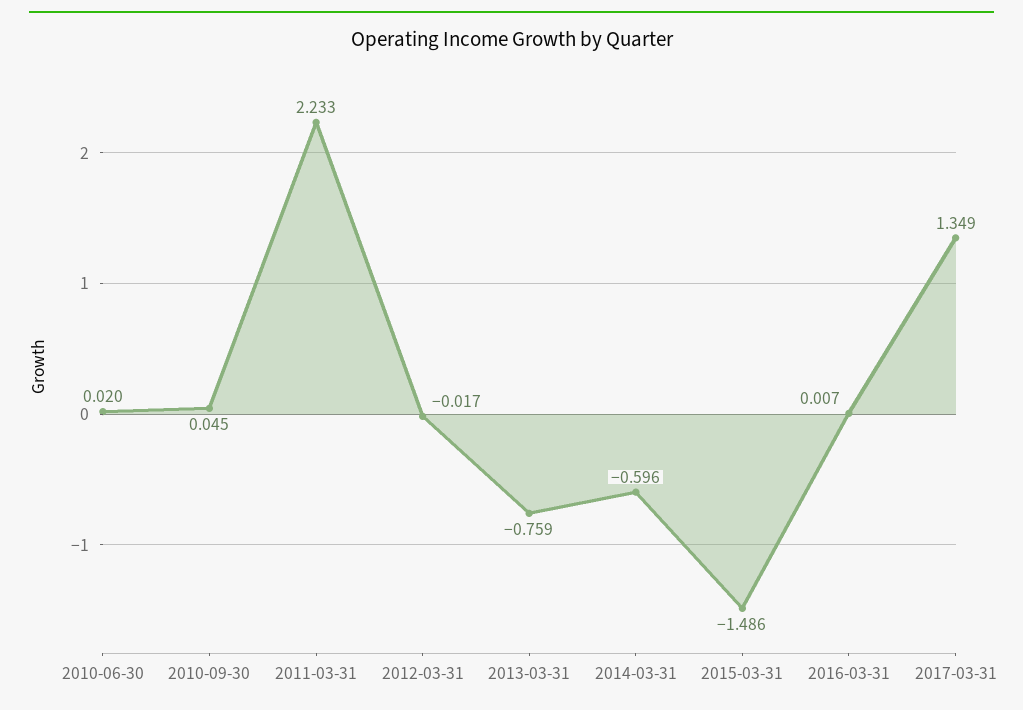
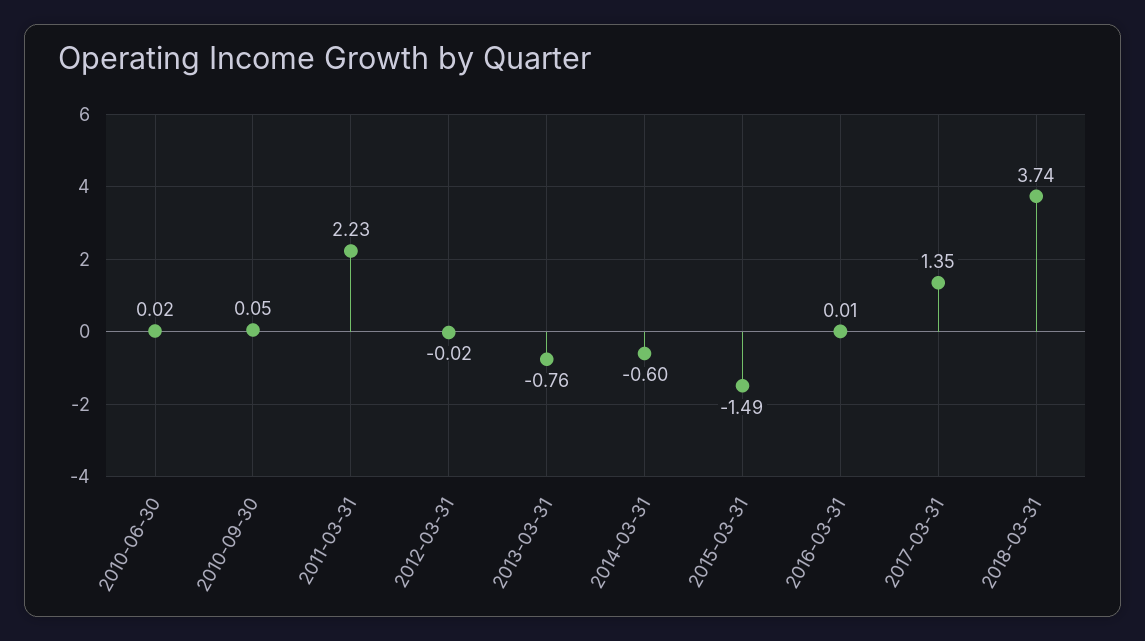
2018-03-31: none -> 3.74

